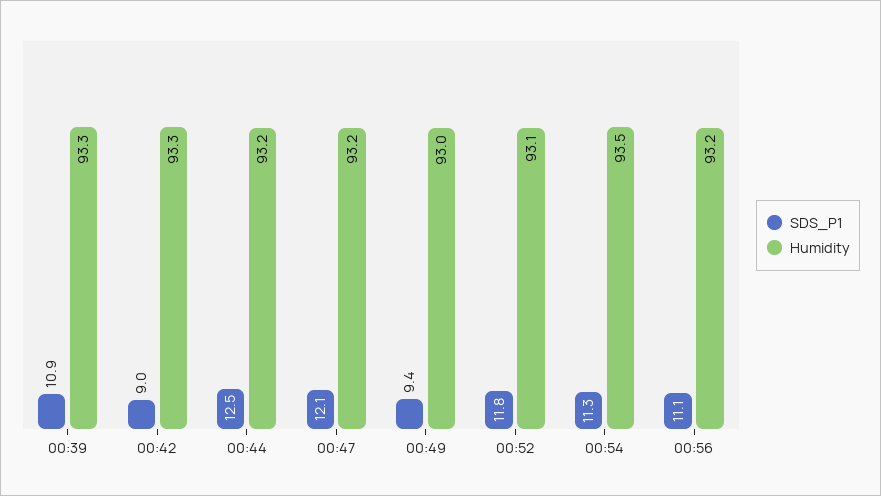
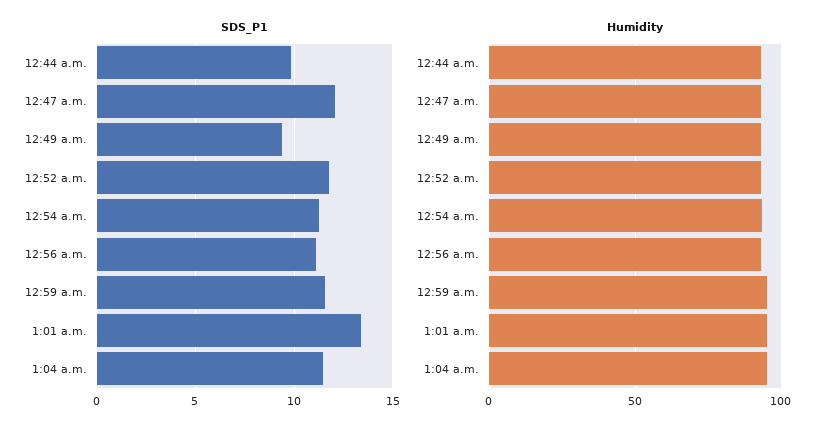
SDS_P1, 00:39: 10.9 -> none
Humidity, 00:39: 93.3 -> none
SDS_P1, 00:42: 9 -> none
Humidity, 00:42: 93.3 -> none
SDS_P1, 00:44: 12.5 -> 10
SDS_P1, 12:59 a.m.: none -> 11.5
SDS_P1, 1:01 a.m.: none -> 13.5
SDS_P1, 1:04 a.m.: none -> 11.5
Humidity, 12:59 a.m.: none -> 95
Humidity, 1:01 a.m.: none -> 95
Humidity, 1:04 a.m.: none -> 95

